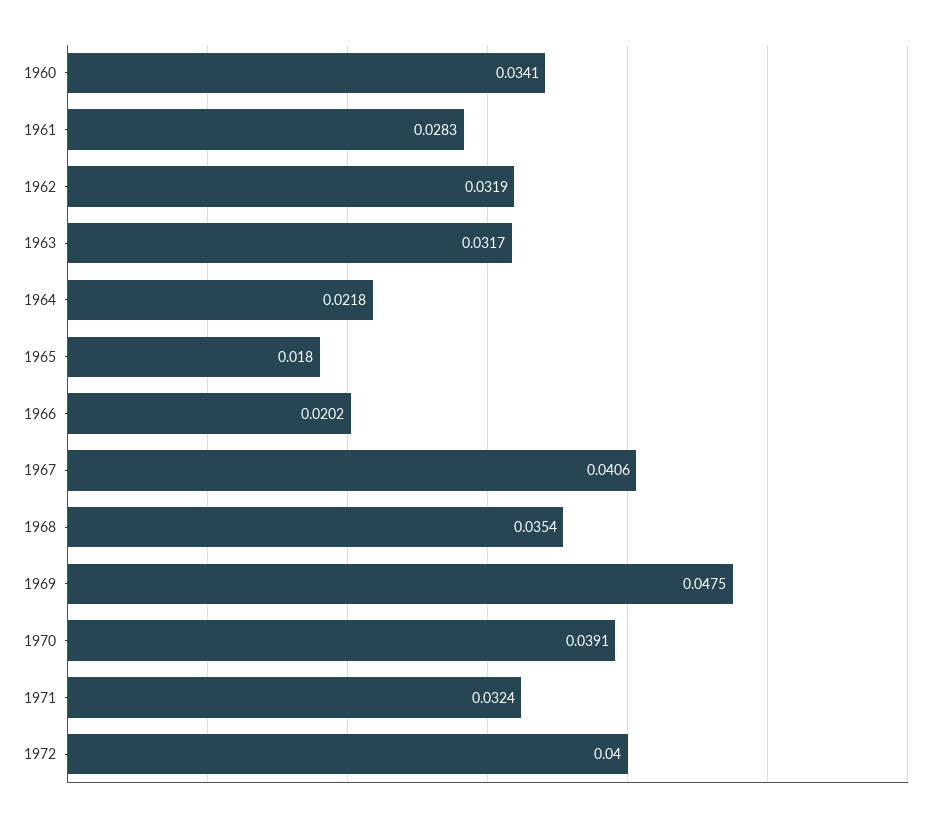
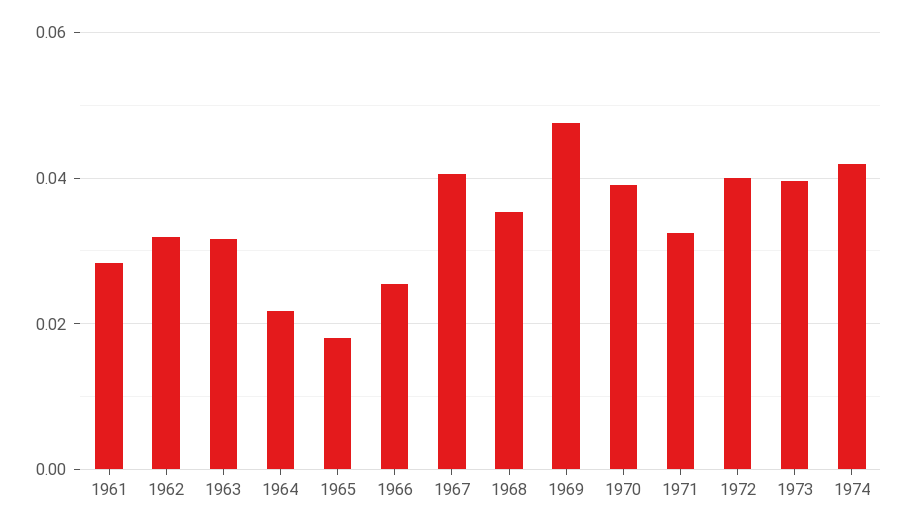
1960: 0.0341 -> none
1966: 0.0202 -> 0.026
1973: none -> 0.04
1974: none -> 0.042

